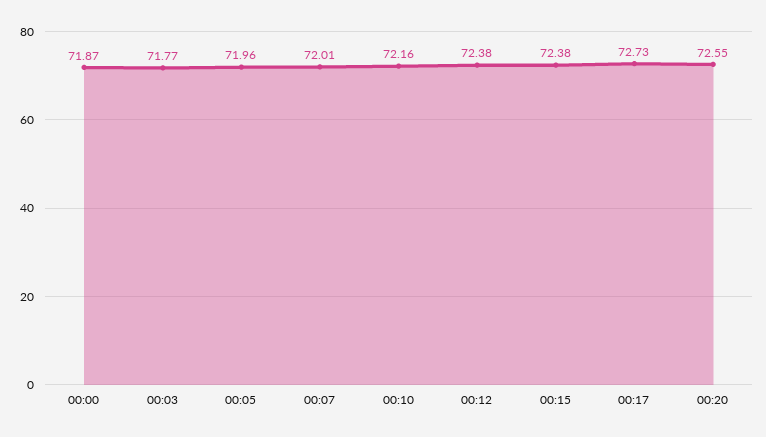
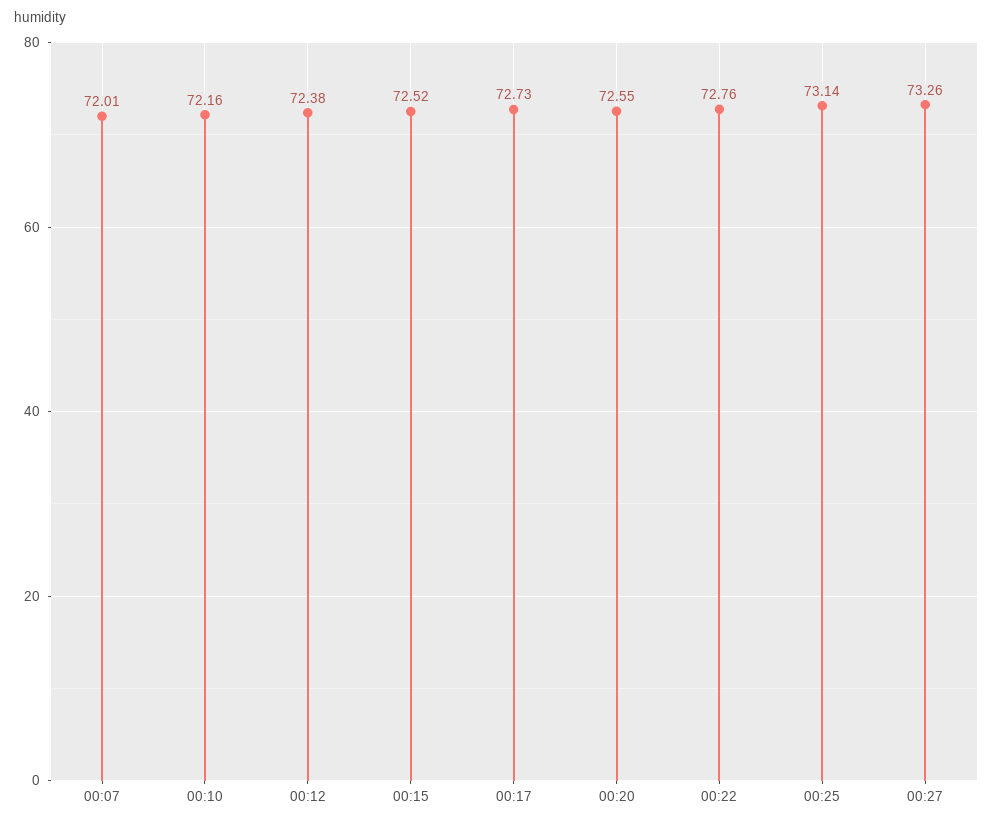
00:00: 71.87 -> none
00:03: 71.77 -> none
00:05: 71.96 -> none
00:15: 72.38 -> 72.52
00:22: none -> 72.76
00:25: none -> 73.14
00:27: none -> 73.26

